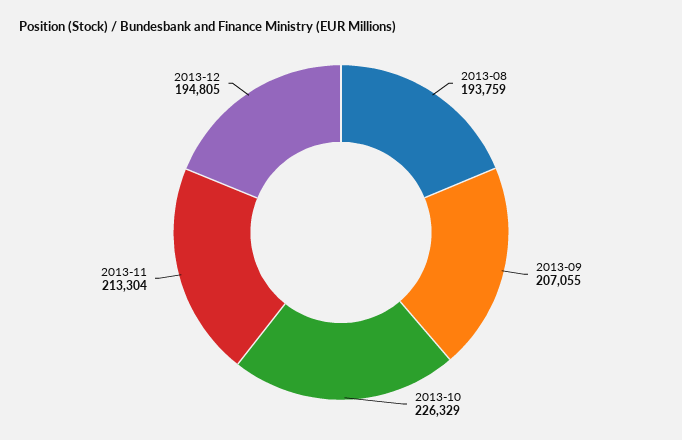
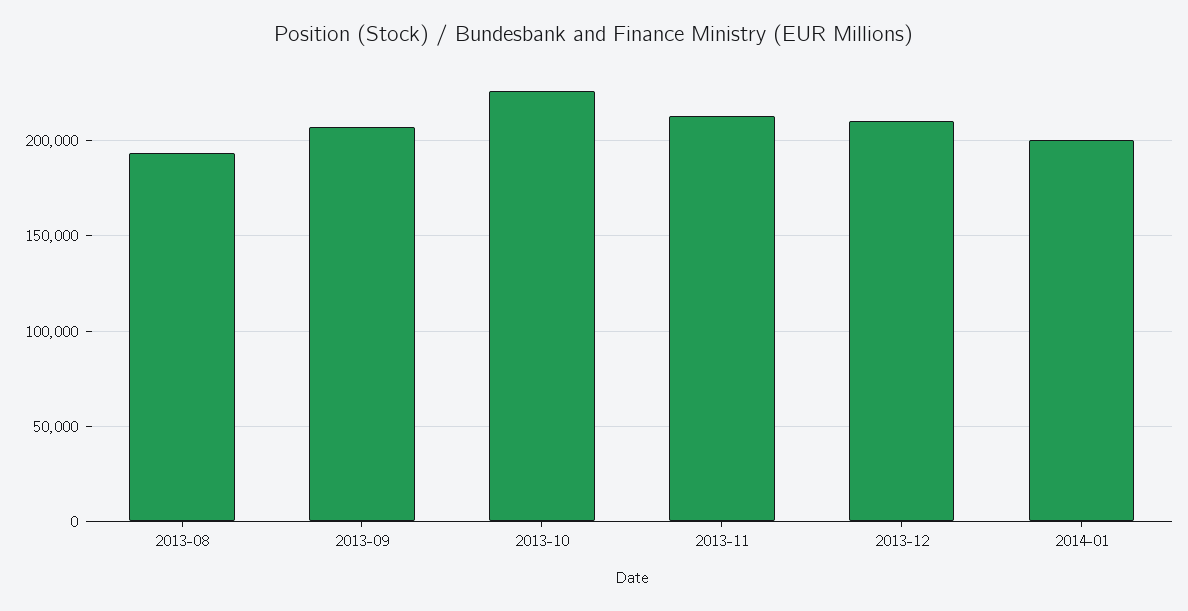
2013-12: 194805 -> 210000
2014-01: none -> 200000

